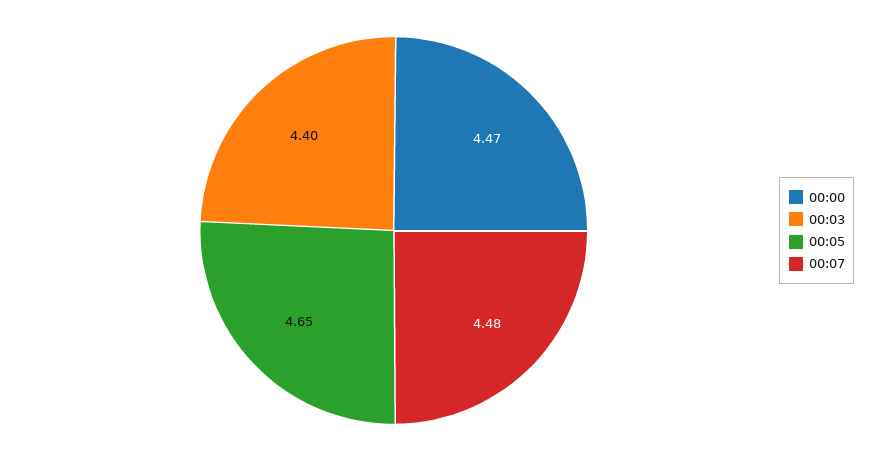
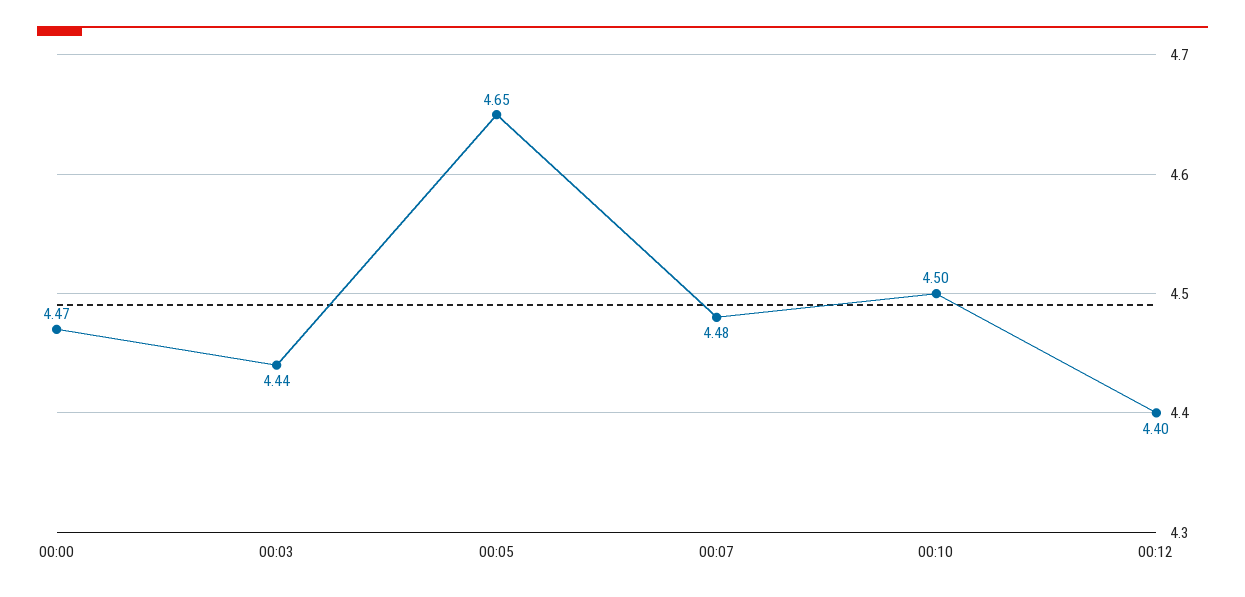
00:03: 4.4 -> 4.44
00:10: none -> 4.5
00:12: none -> 4.4

